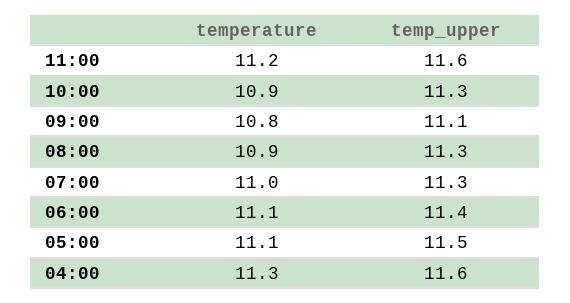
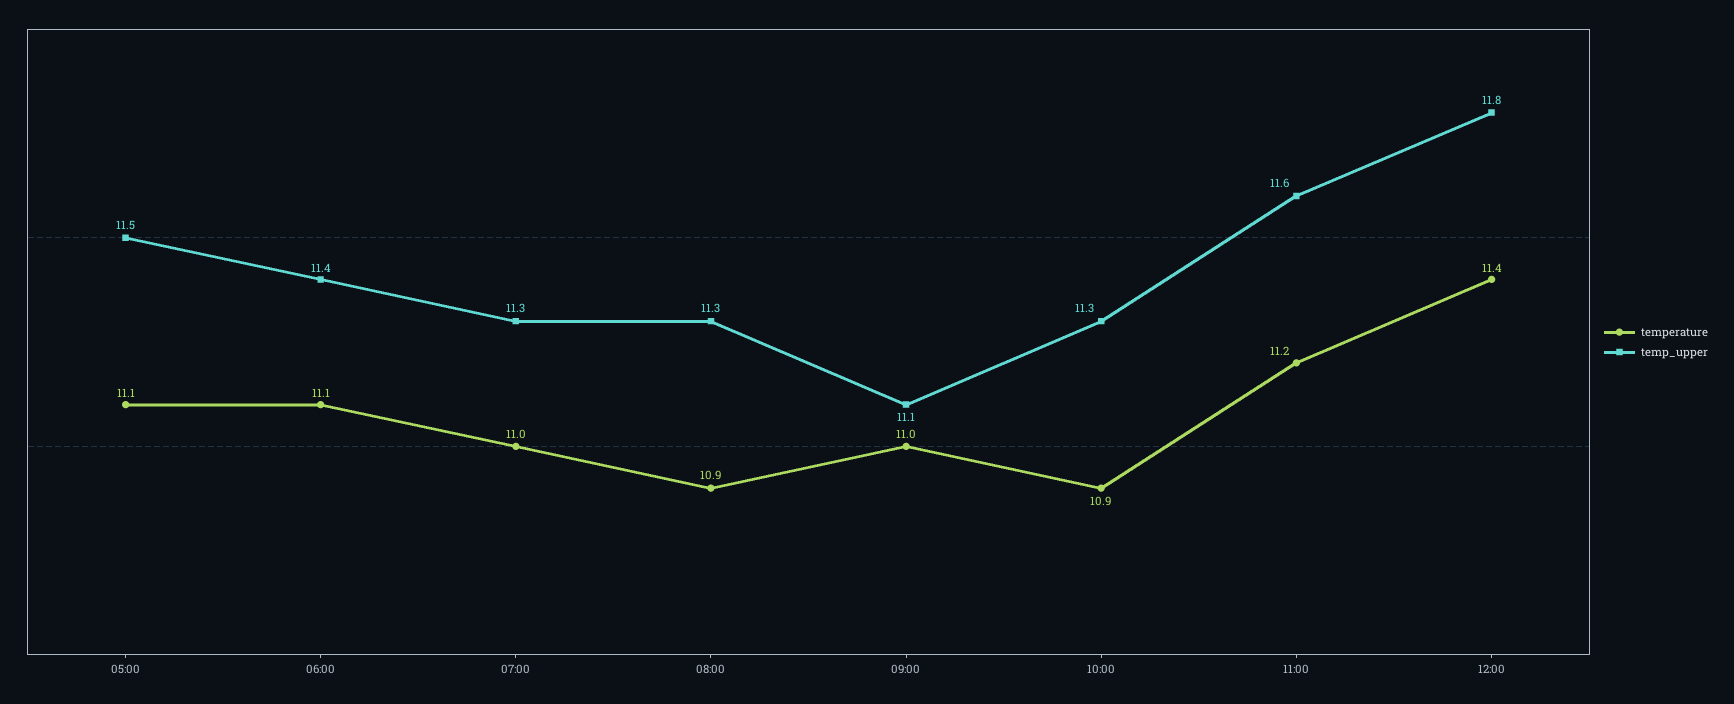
temperature, 09:00: 10.8 -> 11
temperature, 04:00: 11.3 -> none
temp_upper, 04:00: 11.6 -> none
temperature, 12:00: none -> 11.4
temp_upper, 12:00: none -> 11.8

